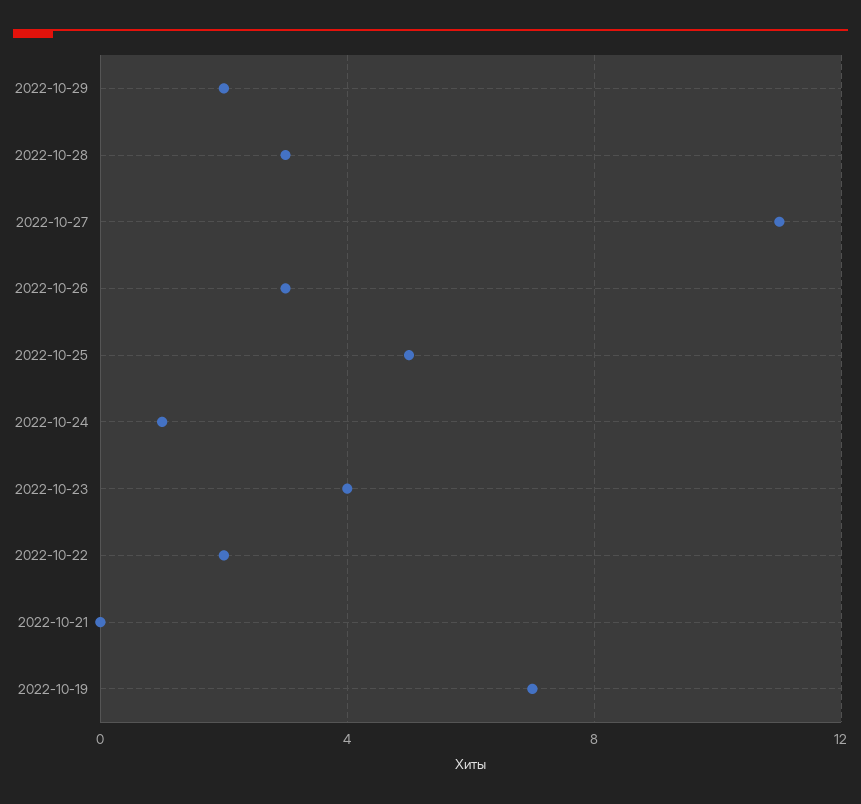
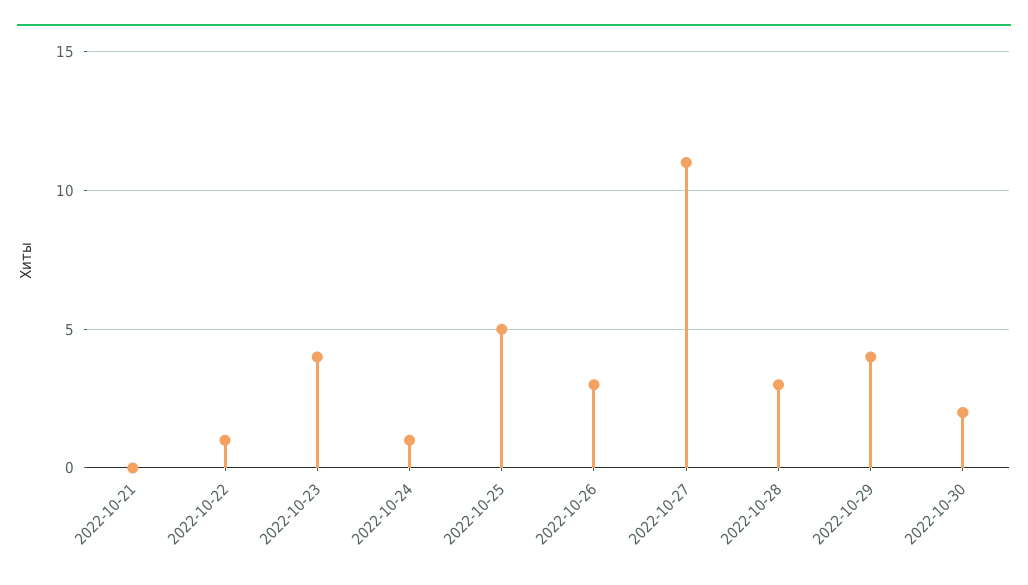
2022-10-29: 2 -> 4
2022-10-22: 2 -> 1
2022-10-19: 7 -> none
2022-10-30: none -> 2

